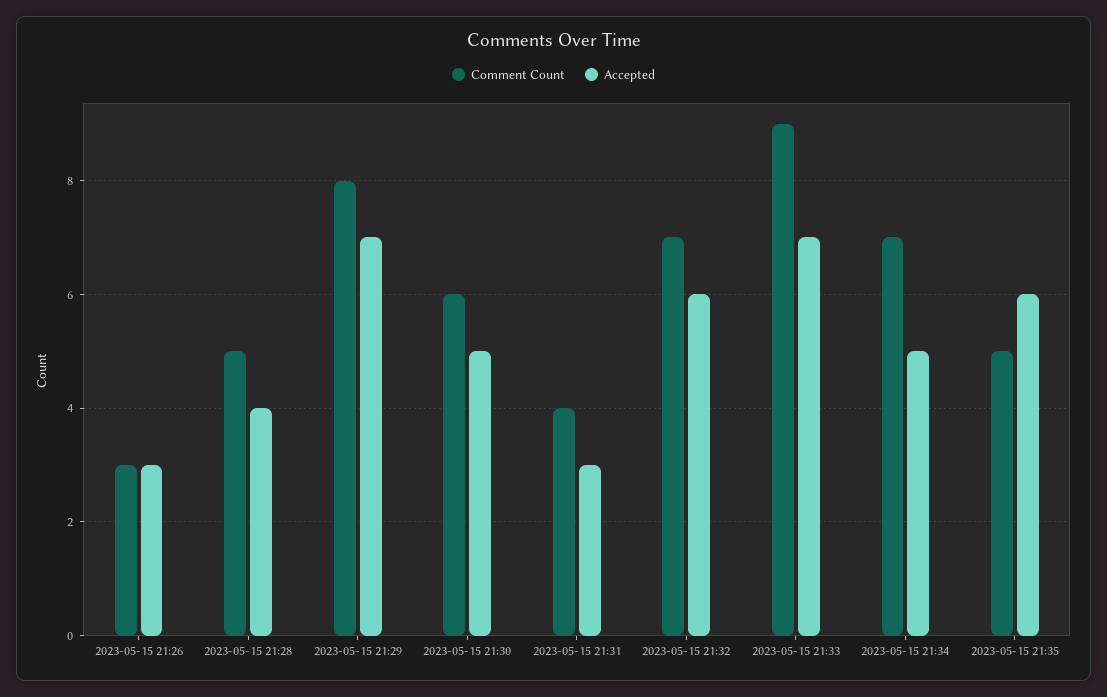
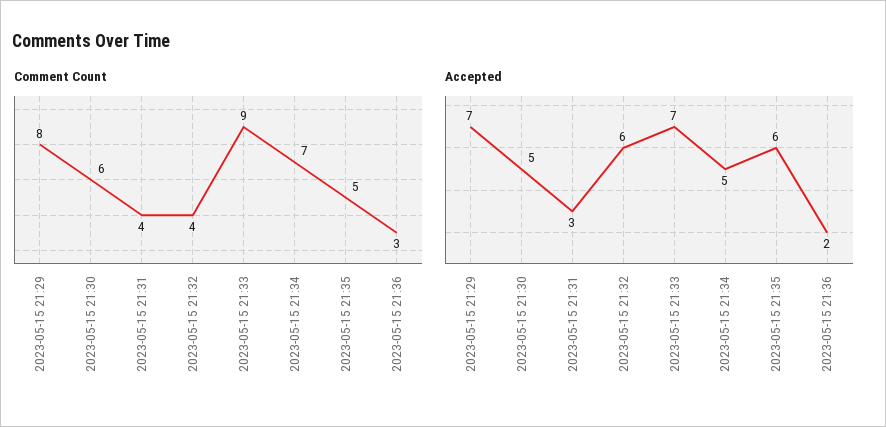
Comment Count, 2023-05-15 21:26: 3 -> none
Accepted, 2023-05-15 21:26: 3 -> none
Comment Count, 2023-05-15 21:28: 5 -> none
Accepted, 2023-05-15 21:28: 4 -> none
Comment Count, 2023-05-15 21:32: 7 -> 4
Comment Count, 2023-05-15 21:36: none -> 3
Accepted, 2023-05-15 21:36: none -> 2

